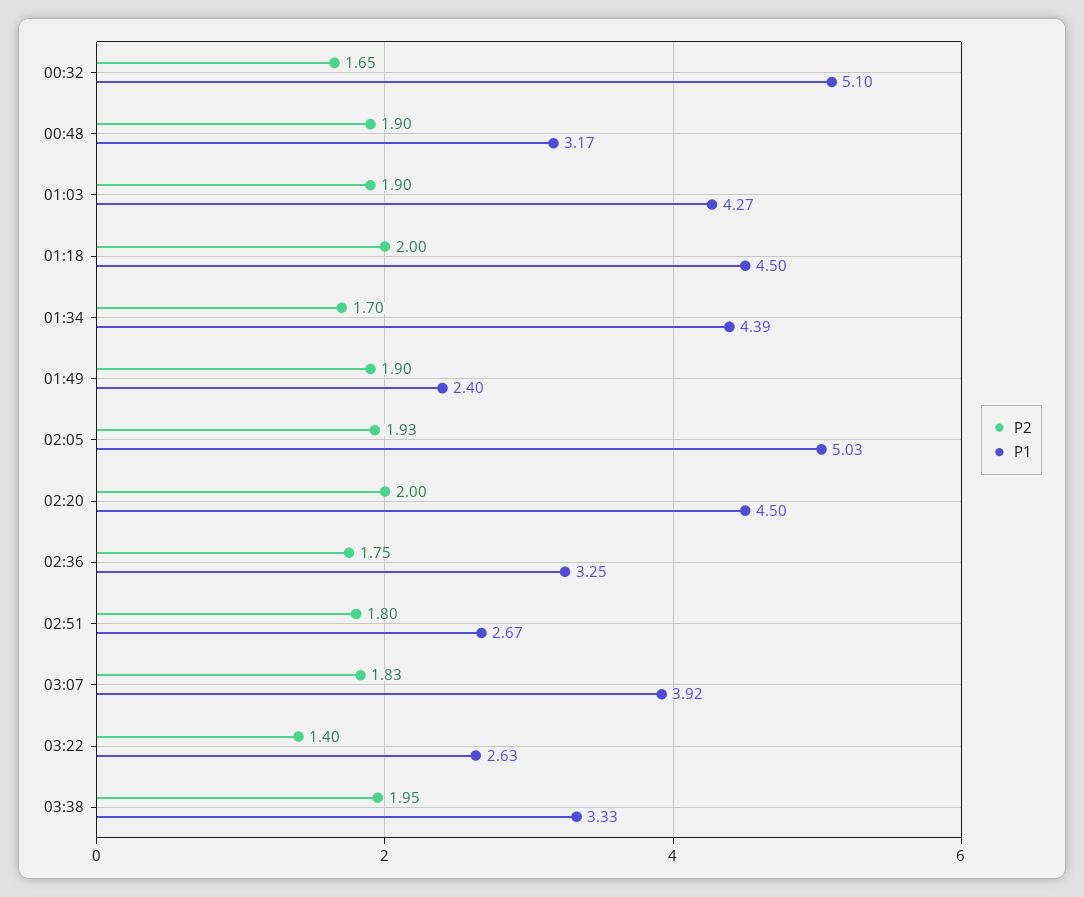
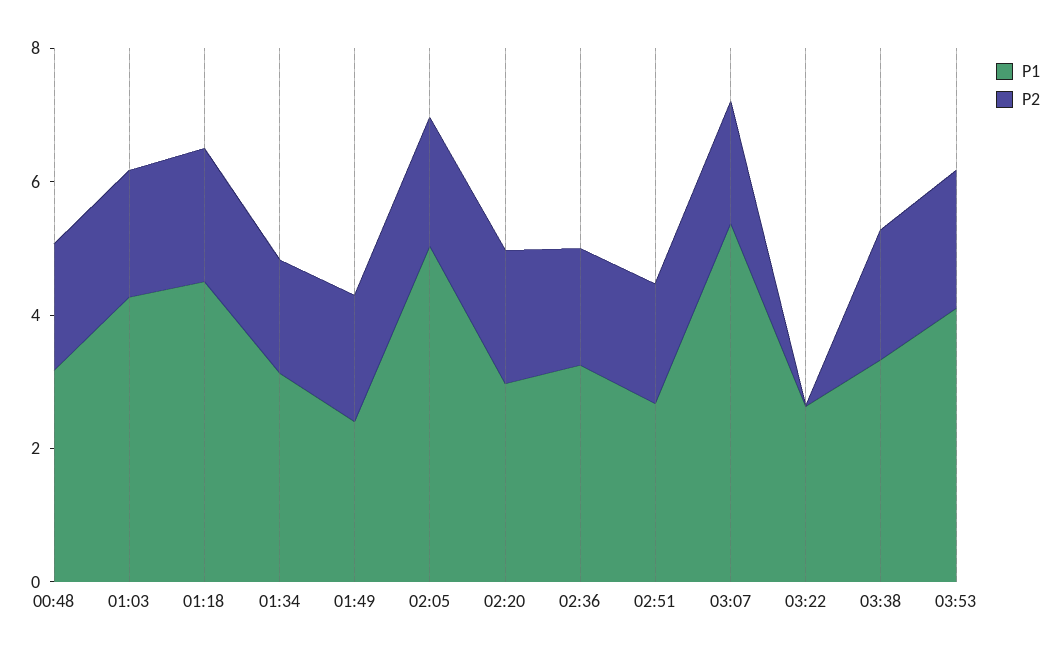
P2, 00:32: 1.65 -> none
P1, 00:32: 5.1 -> none
P1, 01:34: 4.39 -> 3
P1, 02:20: 4.5 -> 3
P1, 03:07: 3.92 -> 5.5
P2, 03:22: 1.4 -> 0
P1, 03:53: none -> 4
P2, 03:53: none -> 2

